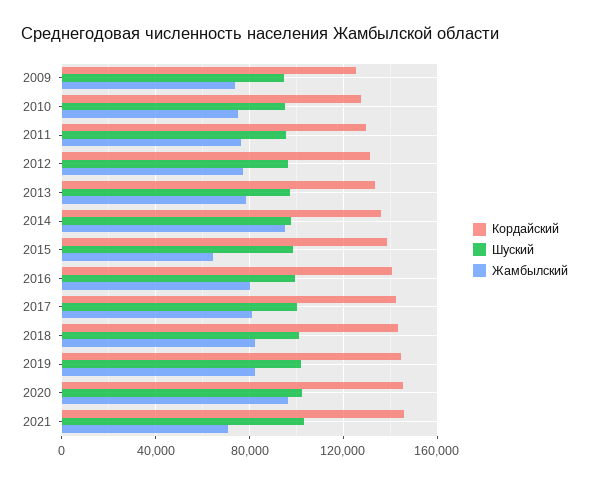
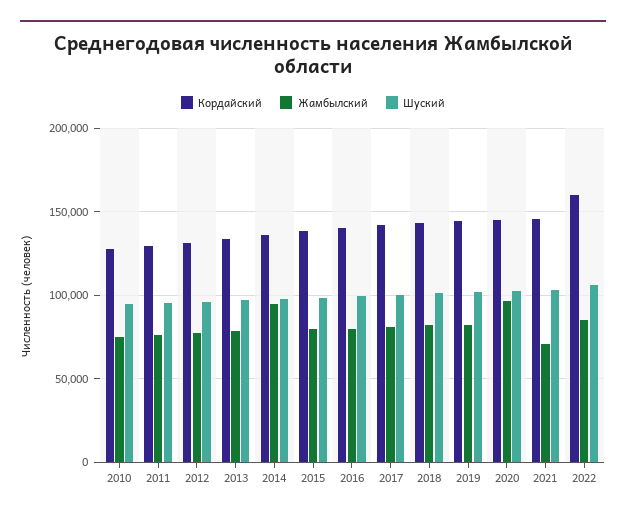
Кордайский, 2009: 125000 -> none
Шуский, 2009: 95000 -> none
Жамбылский, 2009: 75000 -> none
Жамбылский, 2015: 65000 -> 80000
Кордайский, 2022: none -> 160000
Жамбылский, 2022: none -> 85000
Шуский, 2022: none -> 105000

